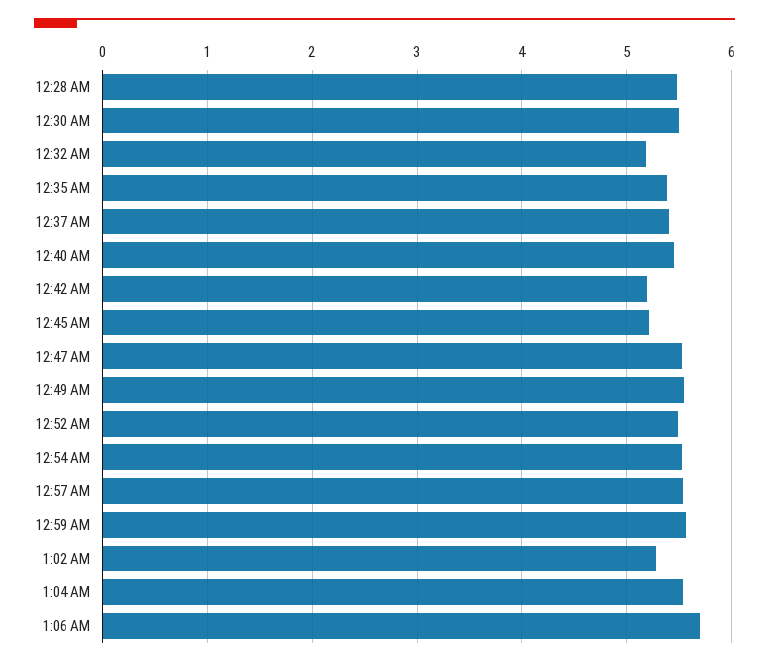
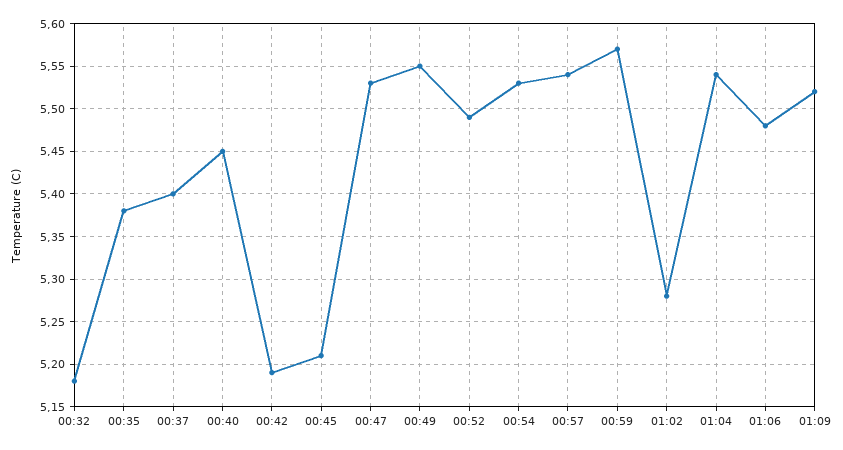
12:28 AM: 5.5 -> none
12:30 AM: 5.5 -> none
1:06 AM: 5.7 -> 5.48
01:09: none -> 5.52

